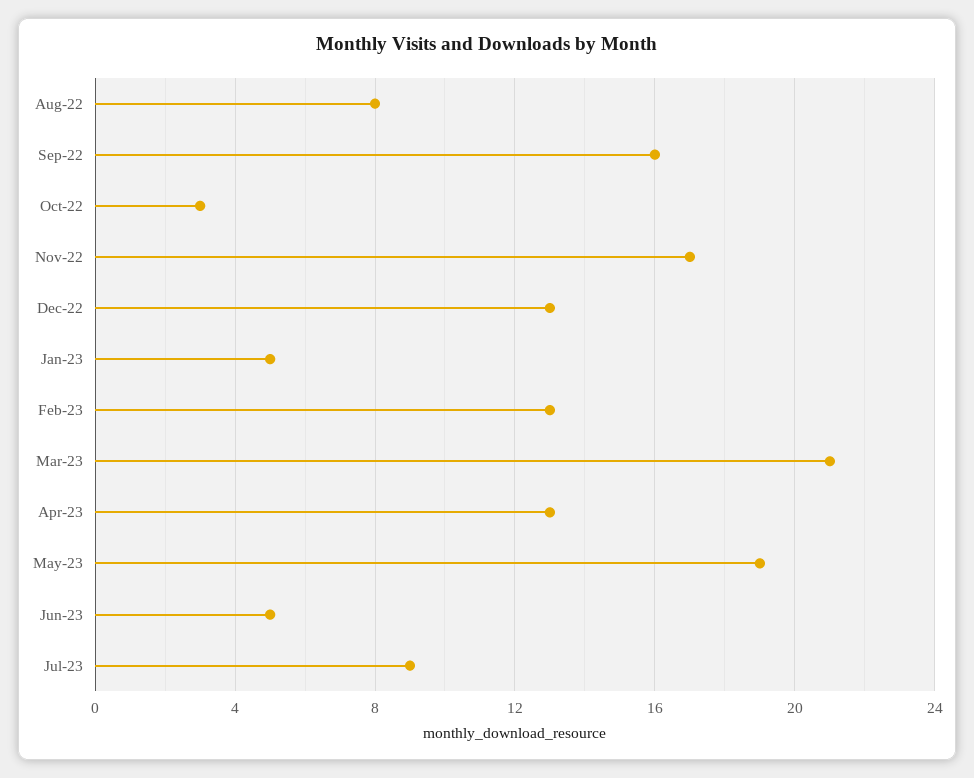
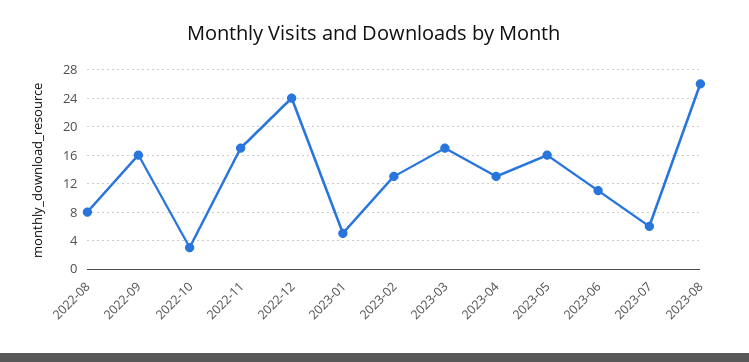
Dec-22: 13 -> 24
Mar-23: 21 -> 17
May-23: 19 -> 16
Jun-23: 5 -> 11
Jul-23: 9 -> 6
2023-08: none -> 26

